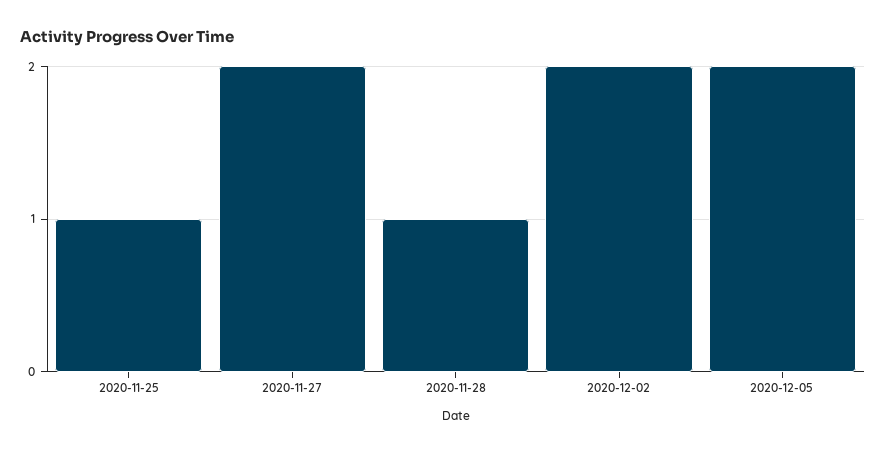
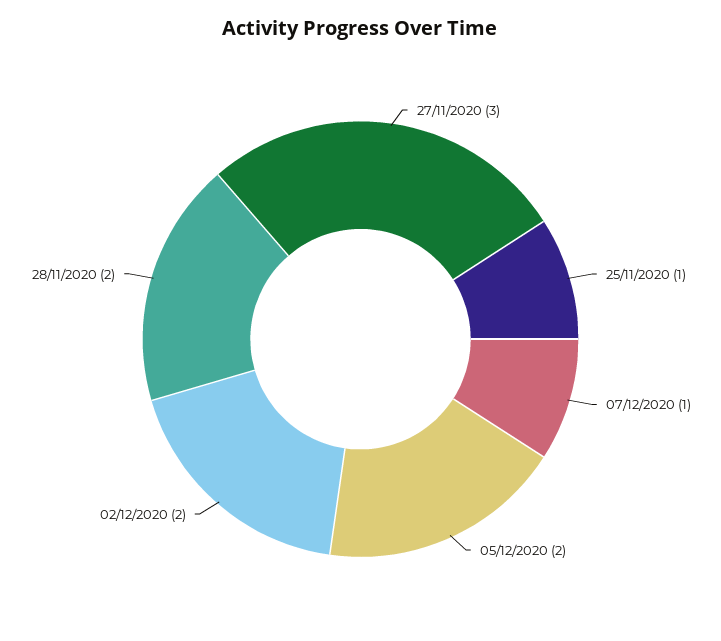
2020-11-27: 2 -> 3
2020-11-28: 1 -> 2
07/12/2020: none -> 1

